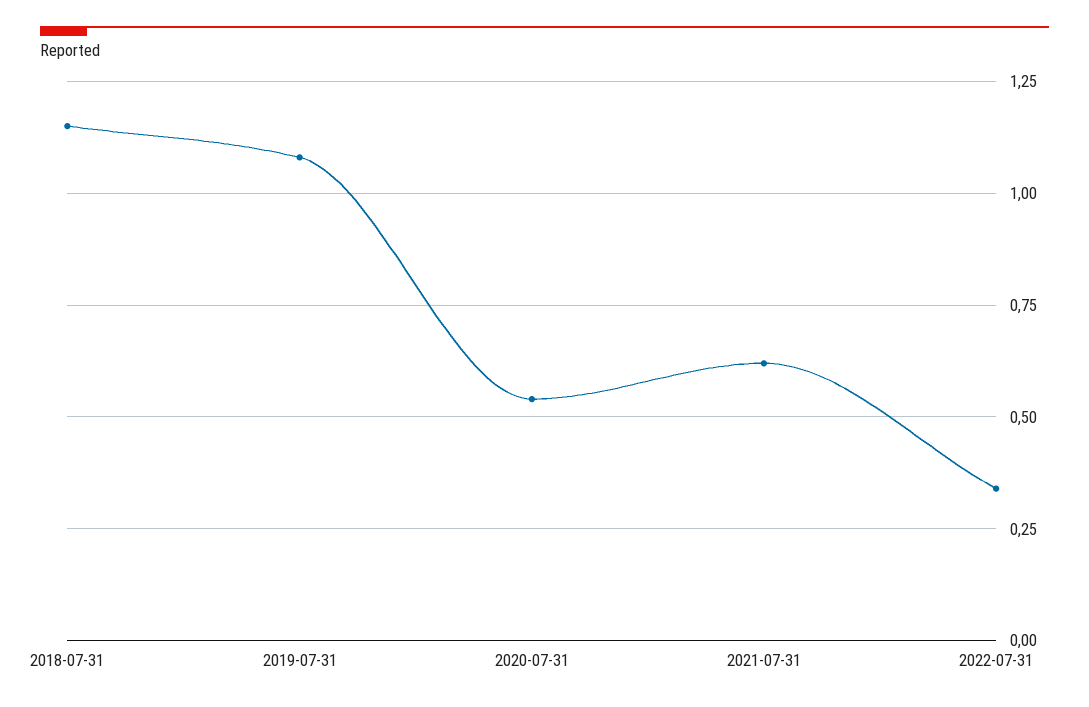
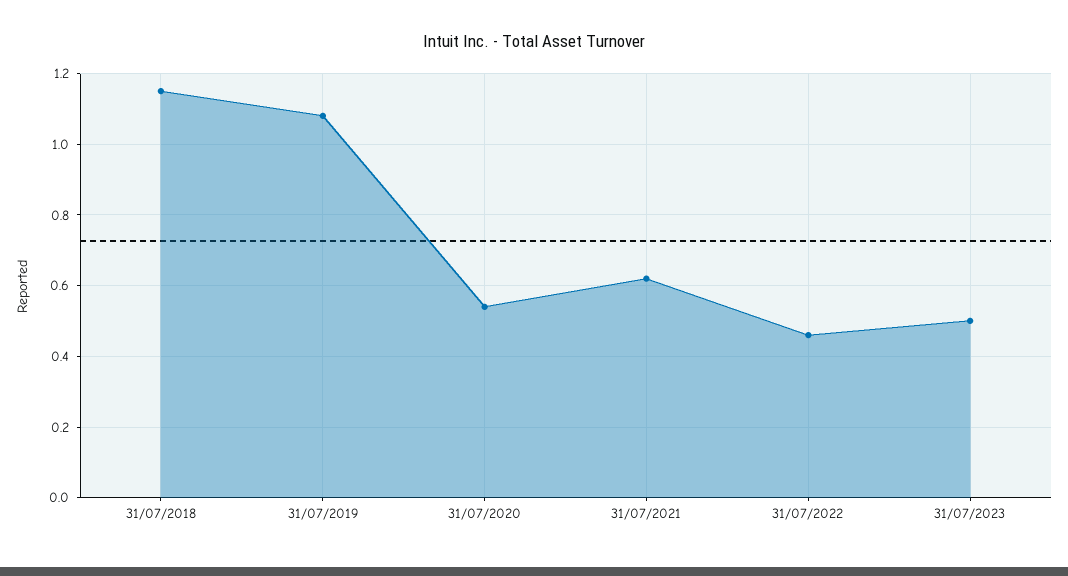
2022-07-31: 0.35 -> 0.45
31/07/2023: none -> 0.5

